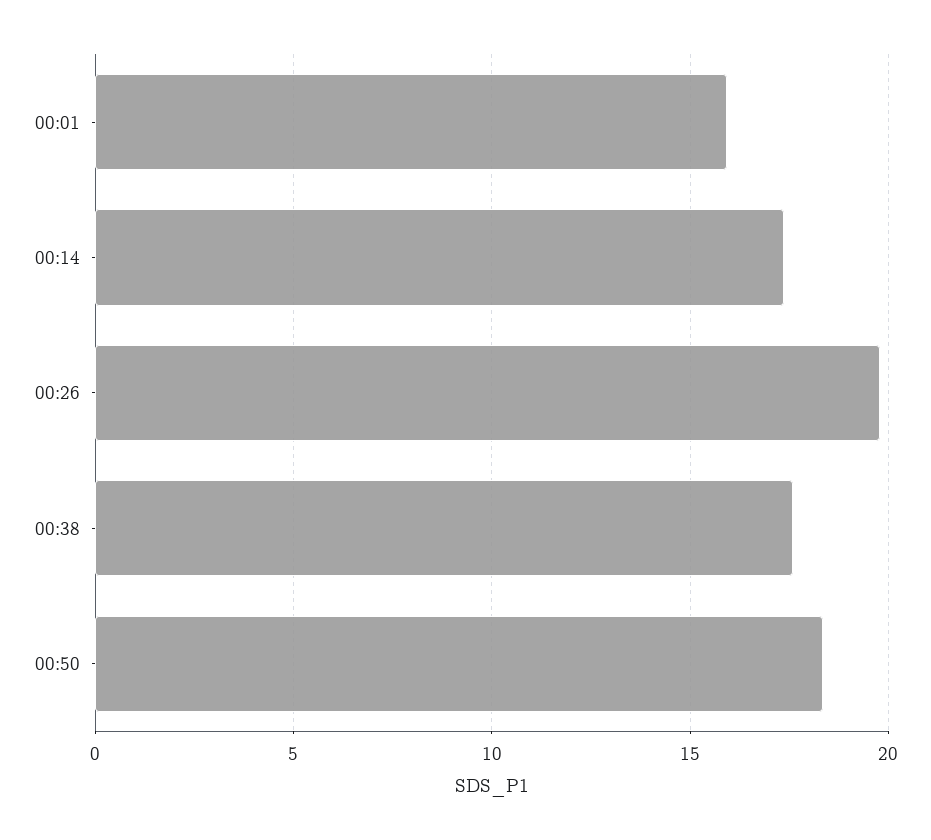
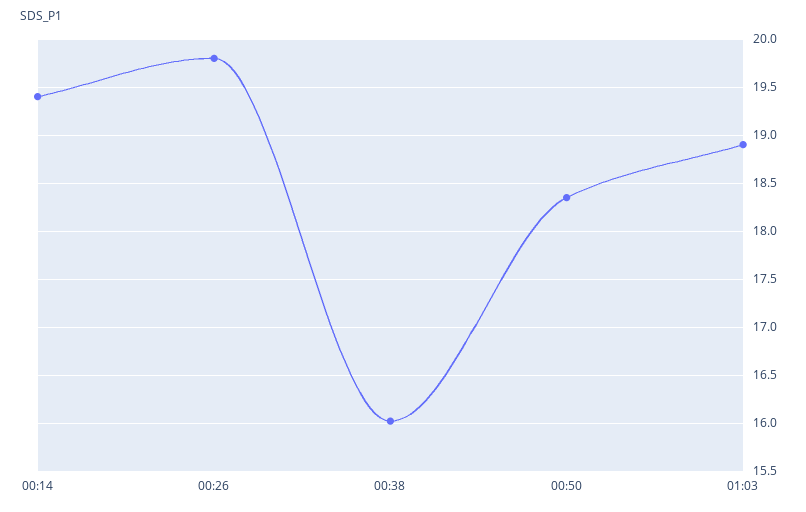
00:01: 16 -> none
00:14: 17.5 -> 19.4
00:38: 17.5 -> 16
01:03: none -> 18.9

